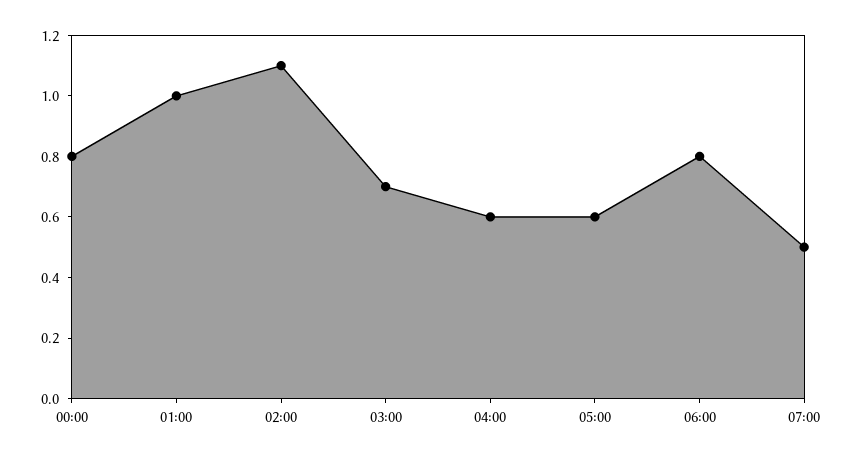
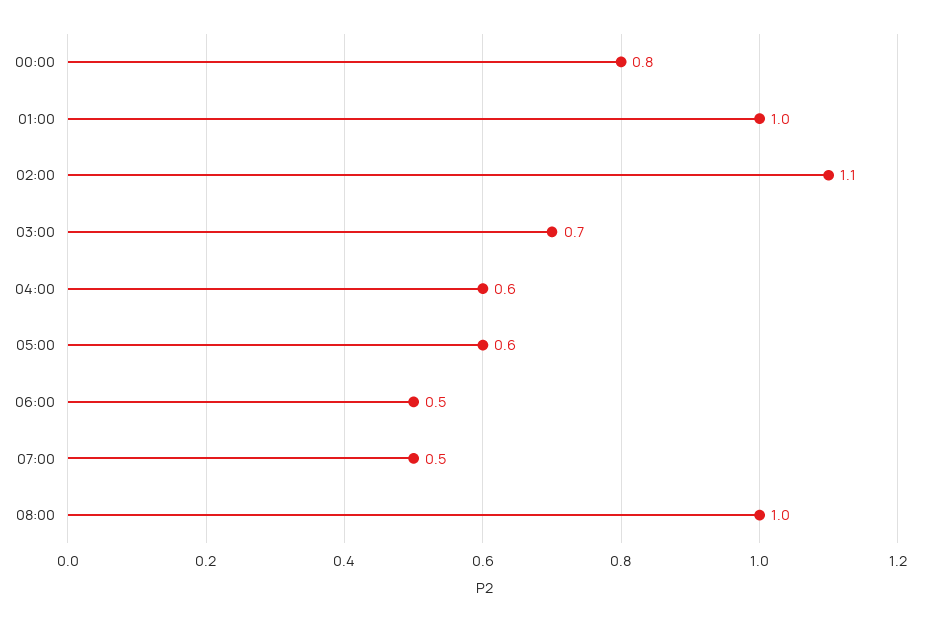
06:00: 0.8 -> 0.5
08:00: none -> 1

